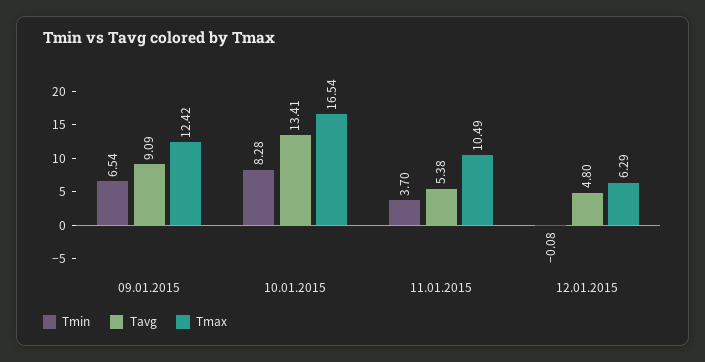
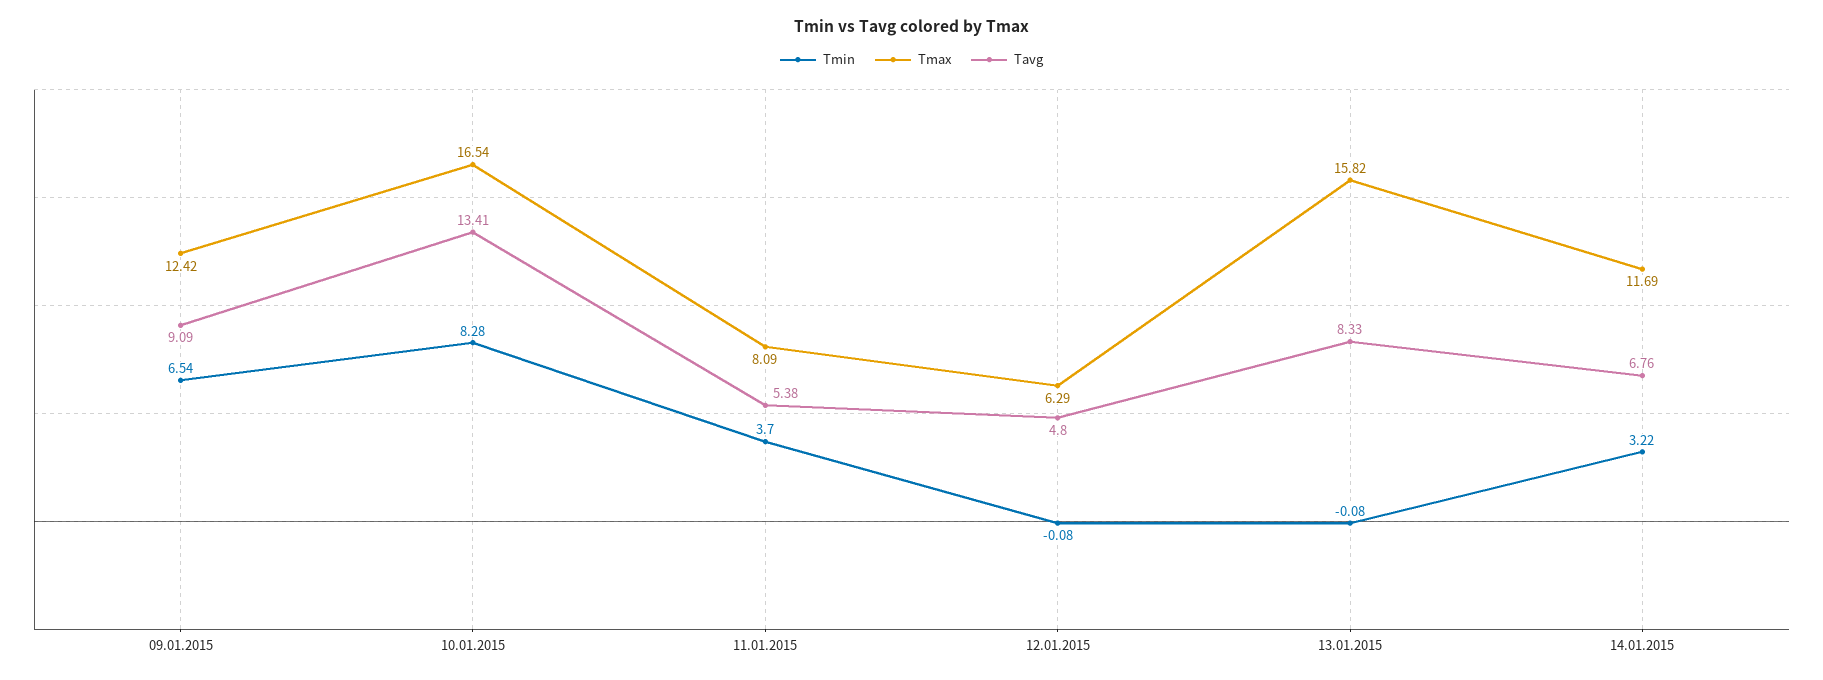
Tmax, 11.01.2015: 10.49 -> 8.09
Tmin, 13.01.2015: none -> -0.08
Tmax, 13.01.2015: none -> 15.82
Tavg, 13.01.2015: none -> 8.33
Tmin, 14.01.2015: none -> 3.22
Tmax, 14.01.2015: none -> 11.69
Tavg, 14.01.2015: none -> 6.76

